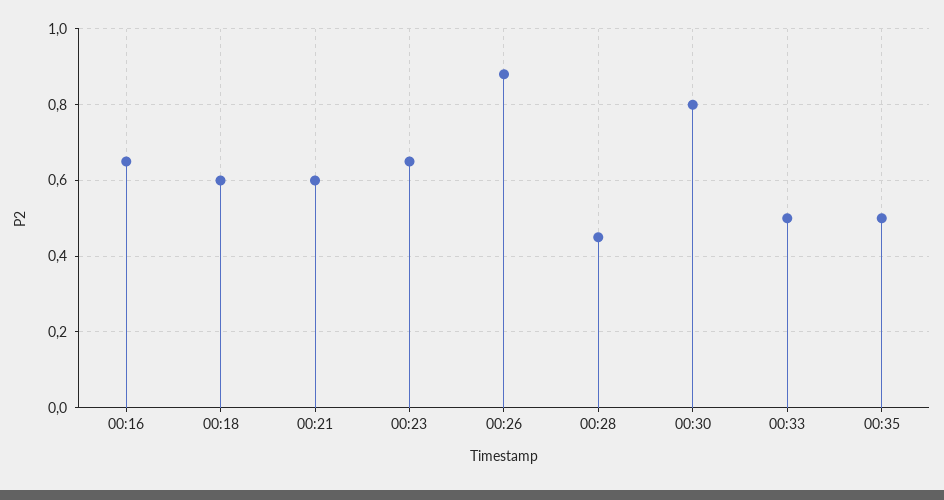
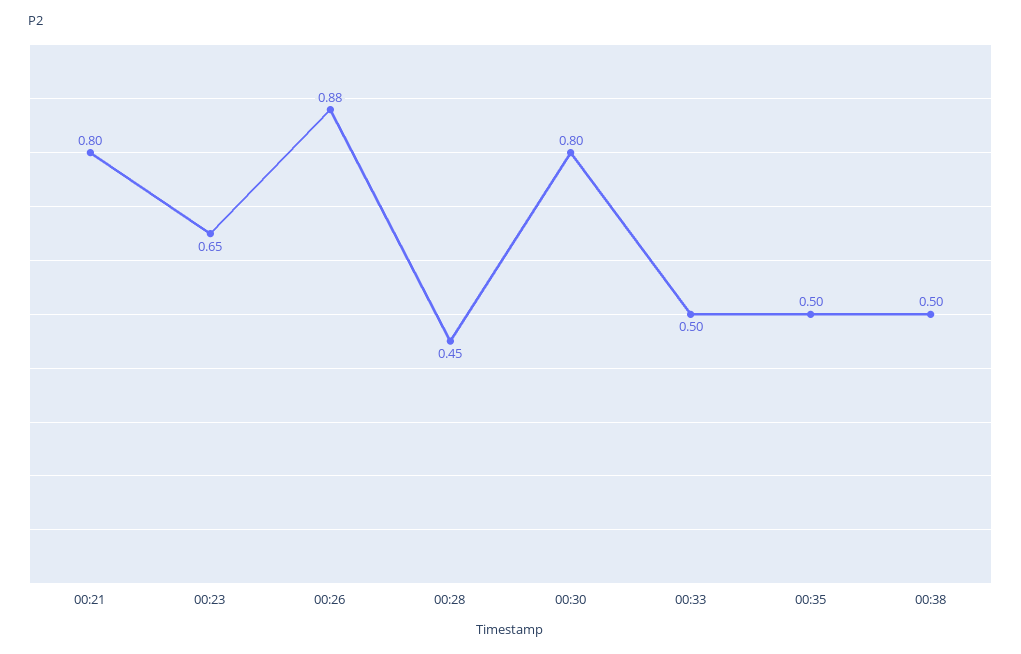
00:16: 0.65 -> none
00:18: 0.6 -> none
00:21: 0.6 -> 0.8
00:38: none -> 0.5

